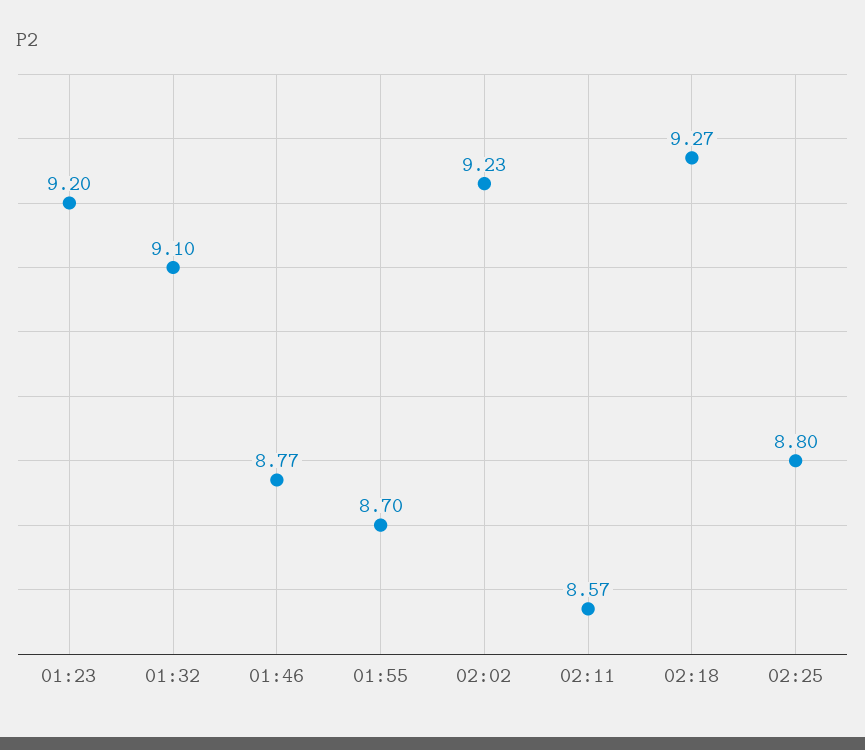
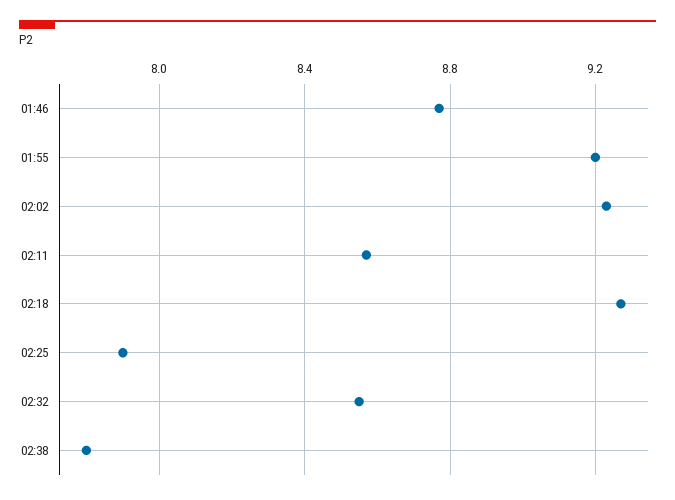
01:23: 9.2 -> none
01:32: 9.1 -> none
01:55: 8.7 -> 9.2
02:25: 8.8 -> 7.9
02:32: none -> 8.55
02:38: none -> 7.8

